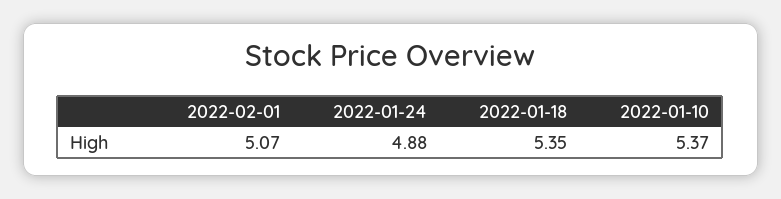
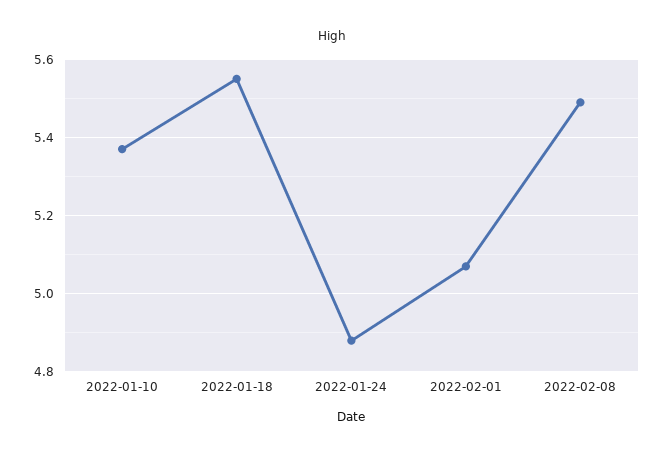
2022-01-18: 5.35 -> 5.55
2022-02-08: none -> 5.5

